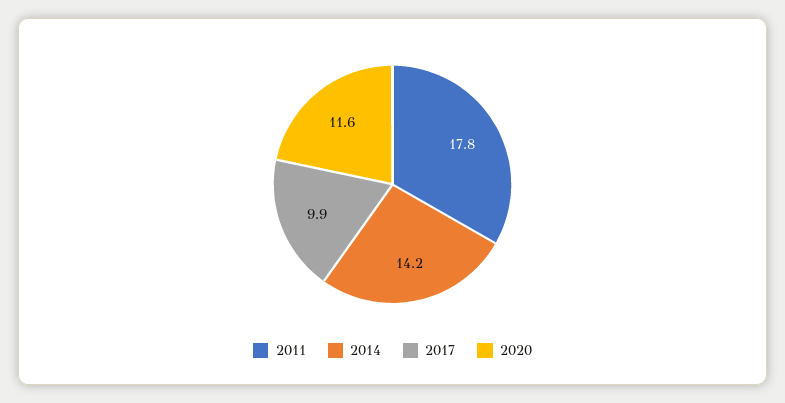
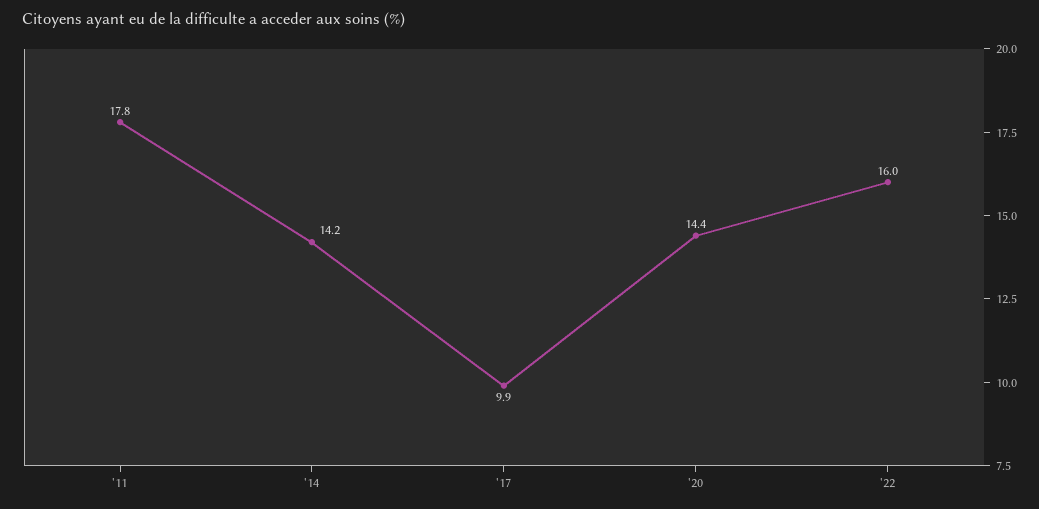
2020: 11.6 -> 14.4
'22: none -> 16

